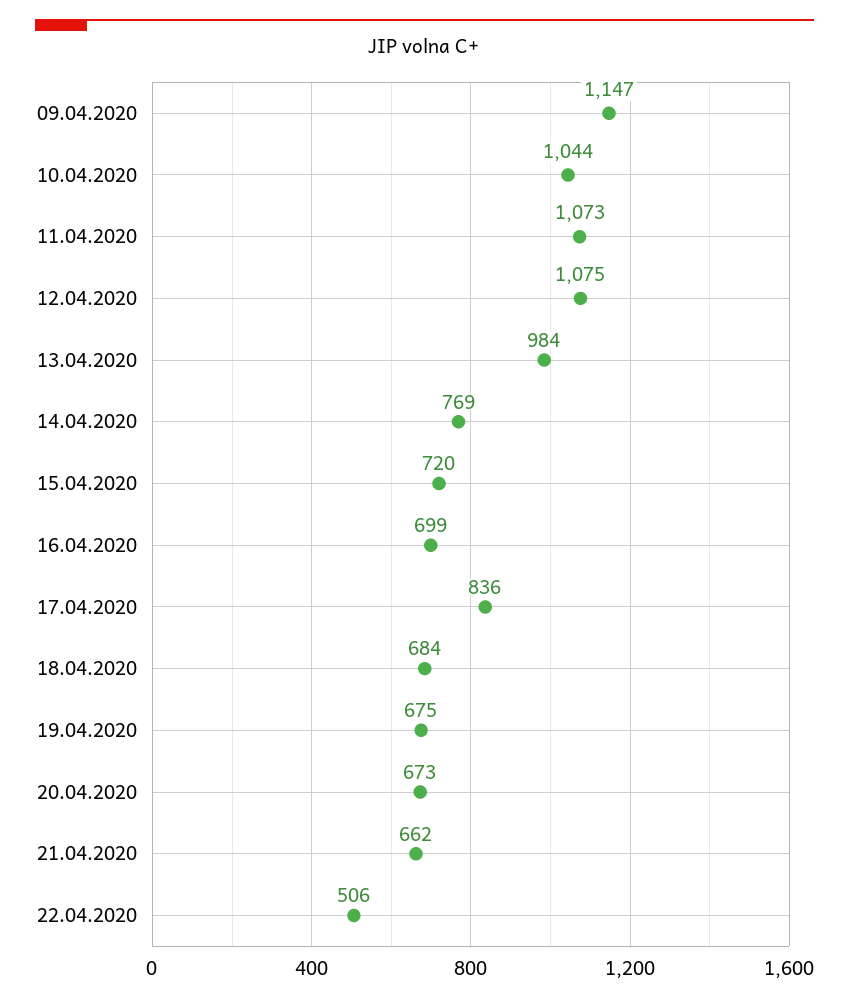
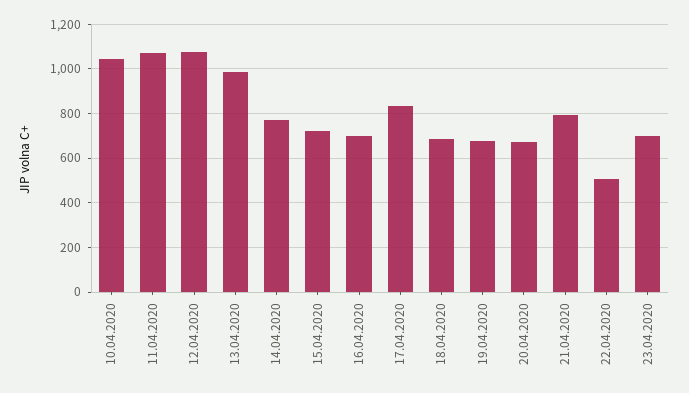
09.04.2020: 1147 -> none
21.04.2020: 662 -> 800
23.04.2020: none -> 700

